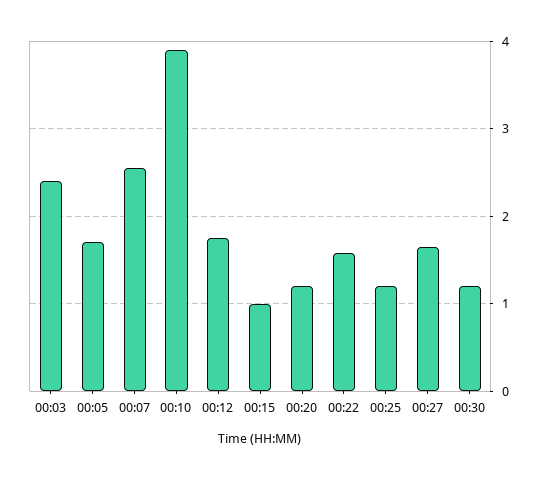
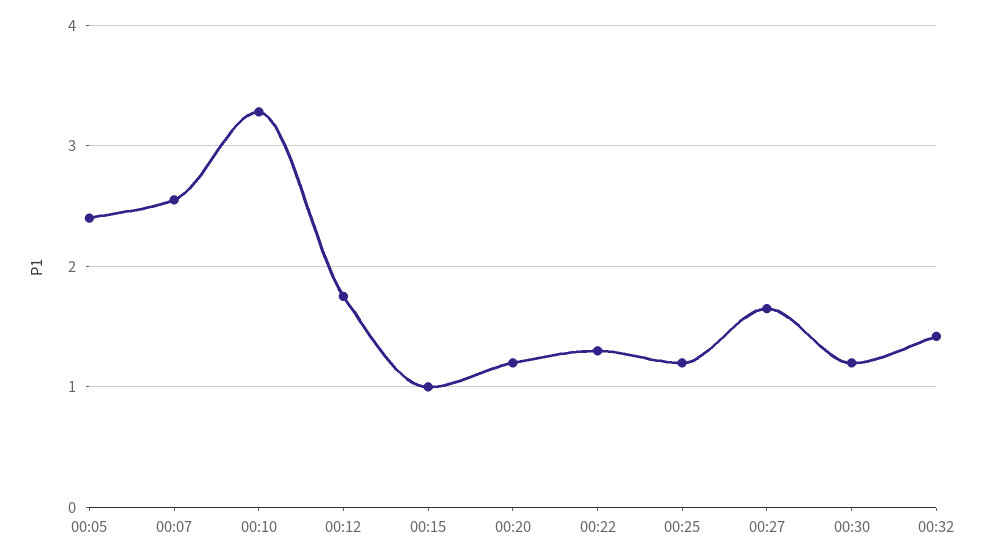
00:03: 2.4 -> none
00:05: 1.7 -> 2.4
00:10: 3.9 -> 3.3
00:22: 1.6 -> 1.3
00:32: none -> 1.4

